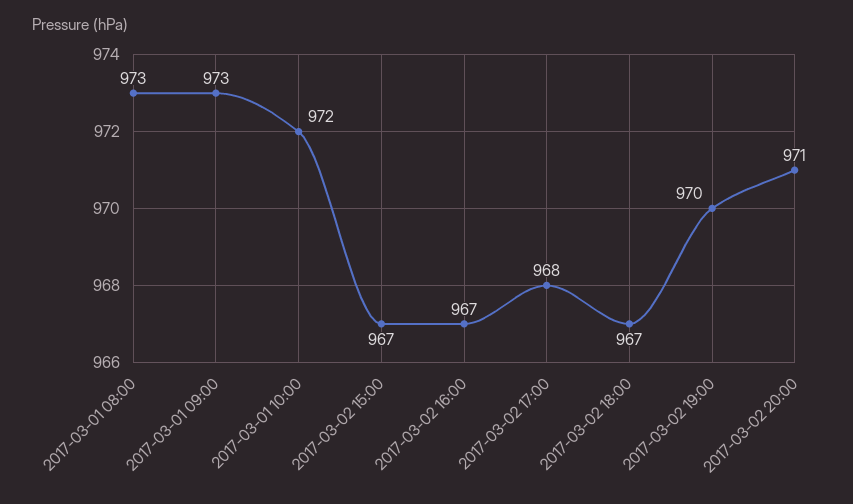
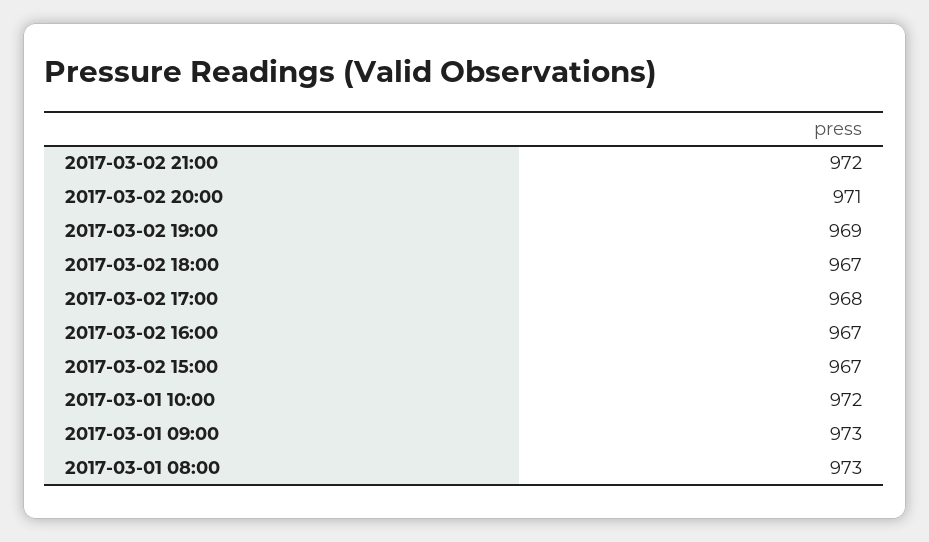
2017-03-02 19:00: 970 -> 969
2017-03-02 21:00: none -> 972

